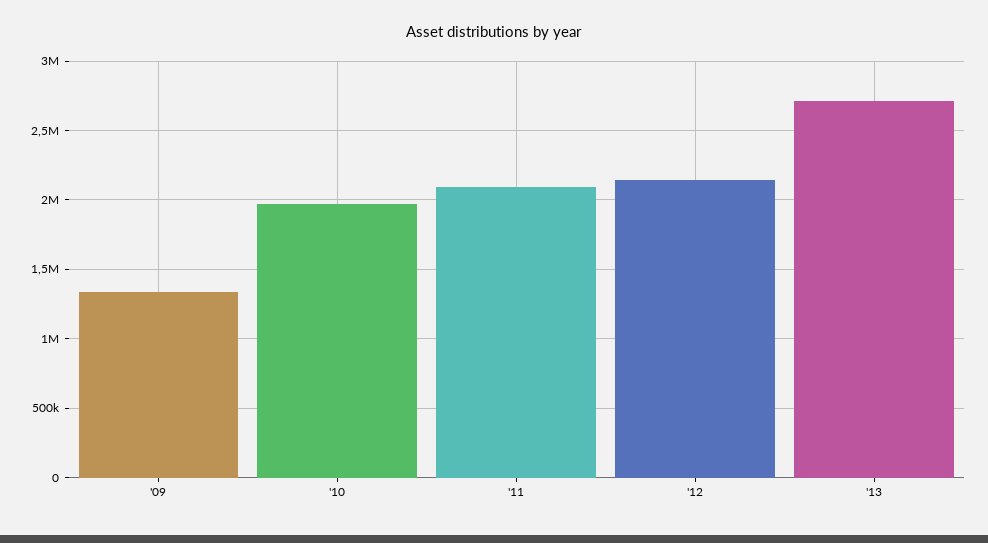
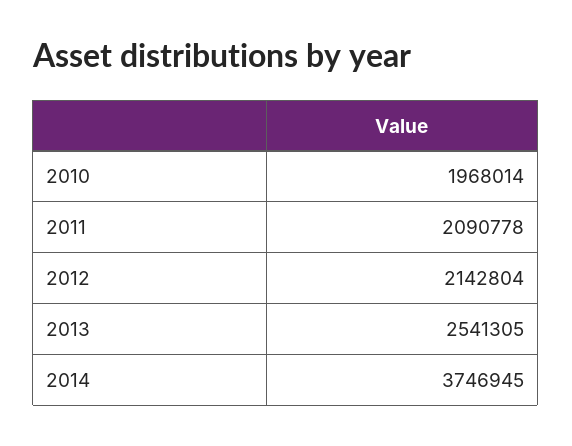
'09: 1350000 -> none
'13: 2700000 -> 2541305
2014: none -> 3746945

